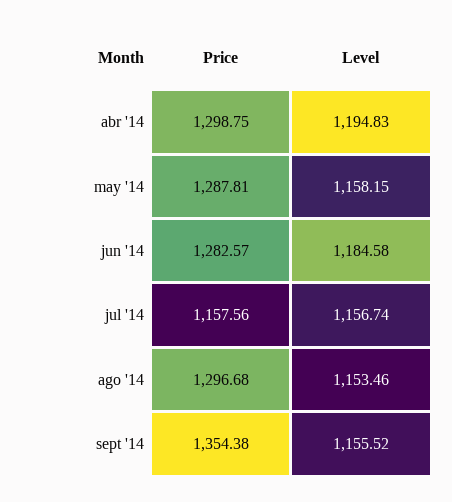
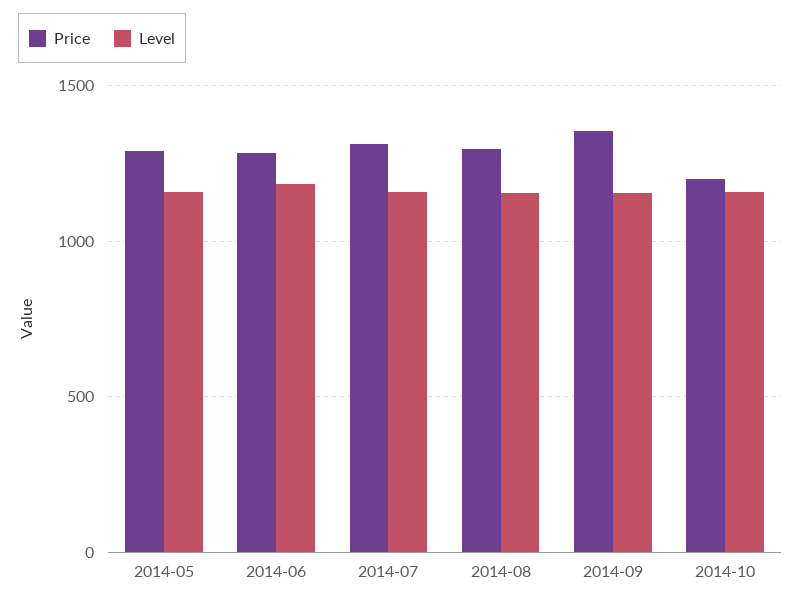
Price, abr '14: 1298.75 -> none
Level, abr '14: 1194.83 -> none
Price, jul '14: 1157.56 -> 1300
Price, 2014-10: none -> 1200
Level, 2014-10: none -> 1150

